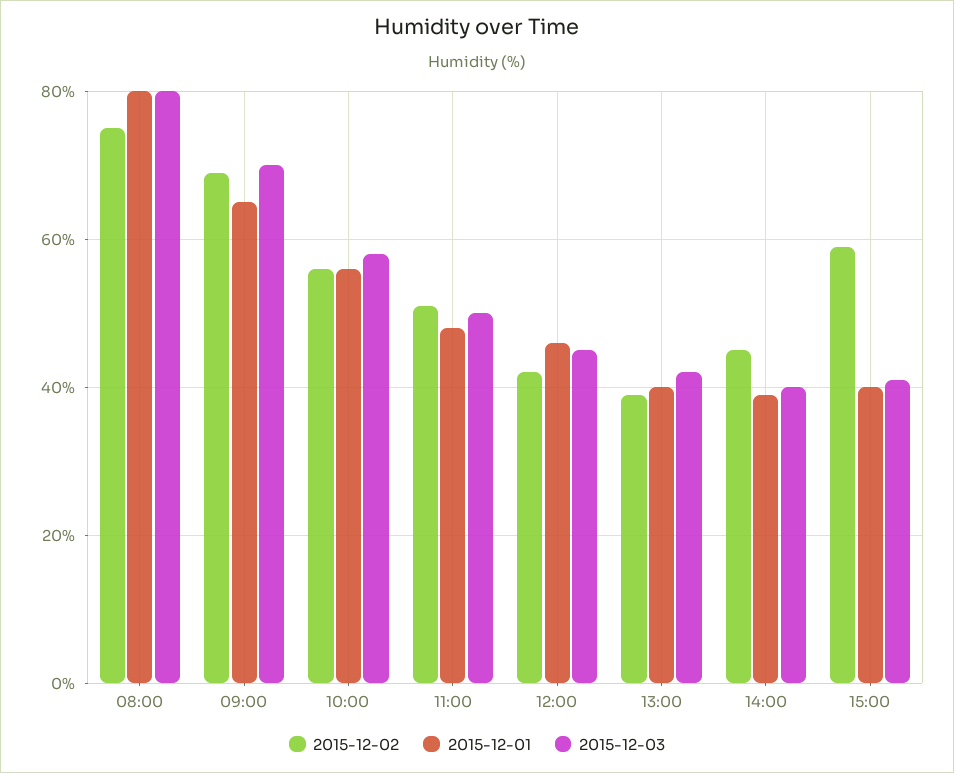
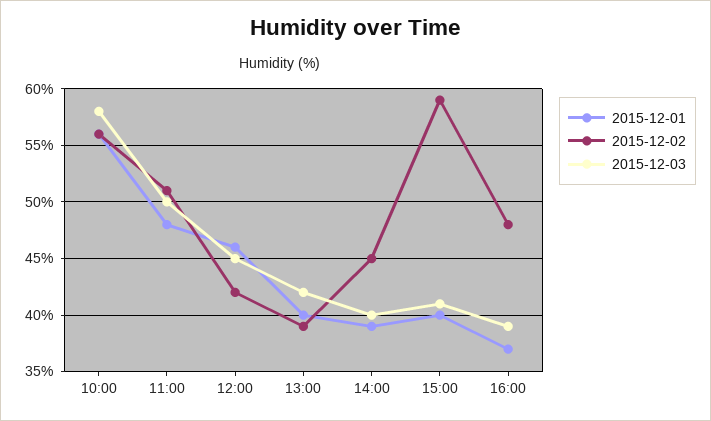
2015-12-02, 08:00: 75 -> none
2015-12-01, 08:00: 80 -> none
2015-12-03, 08:00: 80 -> none
2015-12-02, 09:00: 70 -> none
2015-12-01, 09:00: 65 -> none
2015-12-03, 09:00: 70 -> none
2015-12-01, 16:00: none -> 37
2015-12-02, 16:00: none -> 48
2015-12-03, 16:00: none -> 39

